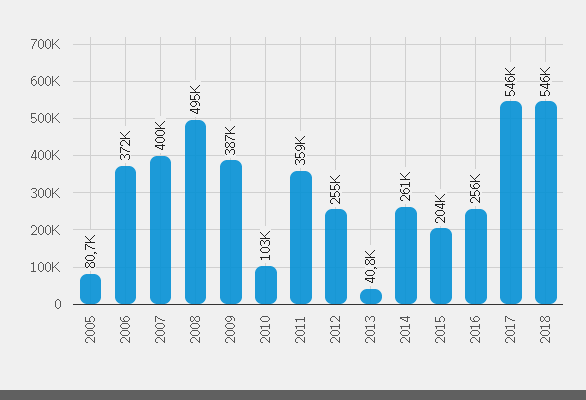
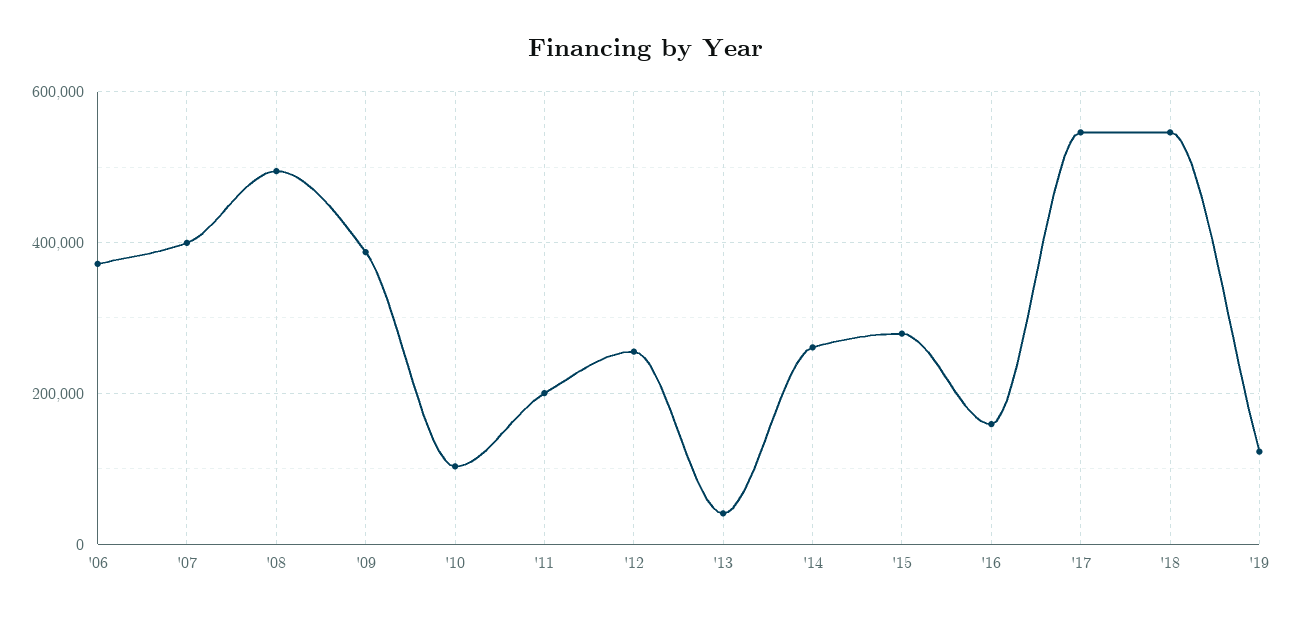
2005: 80700 -> none
2011: 359000 -> 200000
2015: 204000 -> 280000
2016: 256000 -> 160000
'19: none -> 120000

